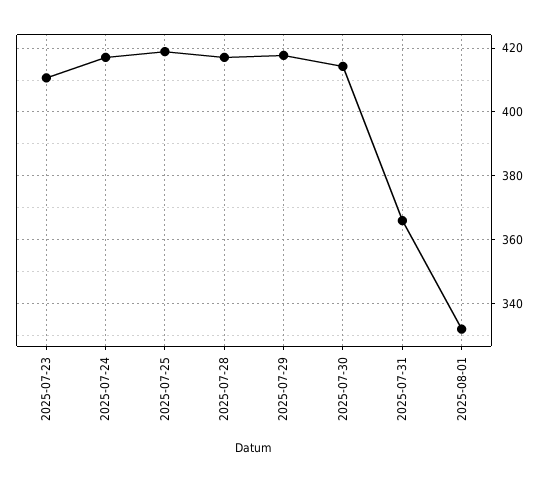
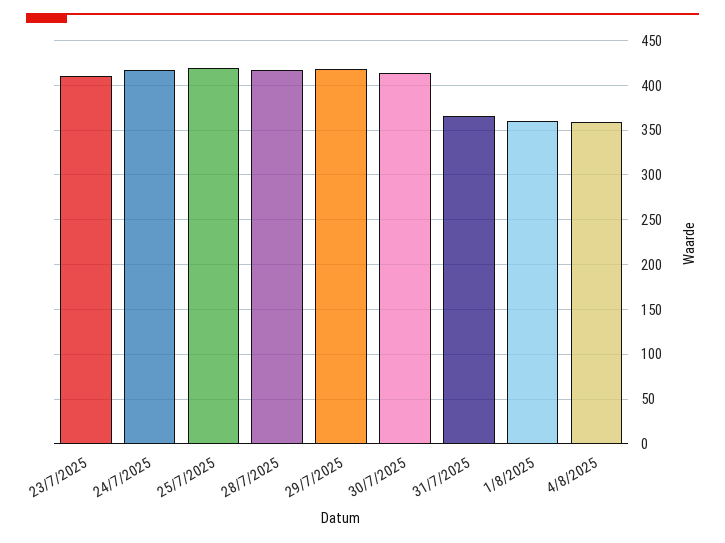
2025-08-01: 332 -> 360
4/8/2025: none -> 360

